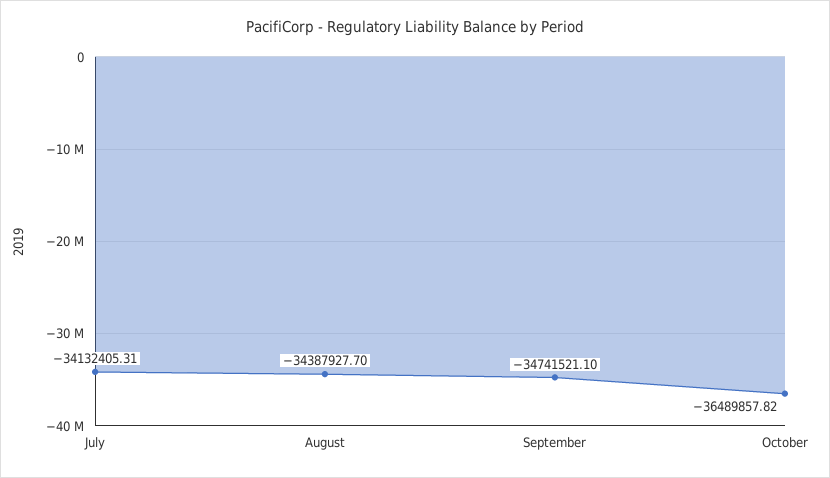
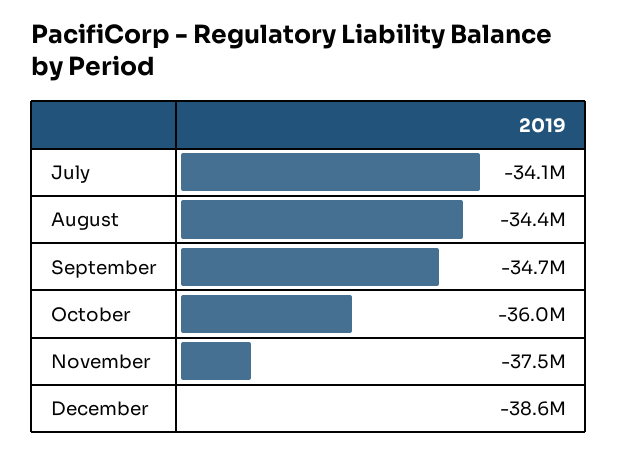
October: -36489857.82 -> -36000000
November: none -> -37500000
December: none -> -38600000

